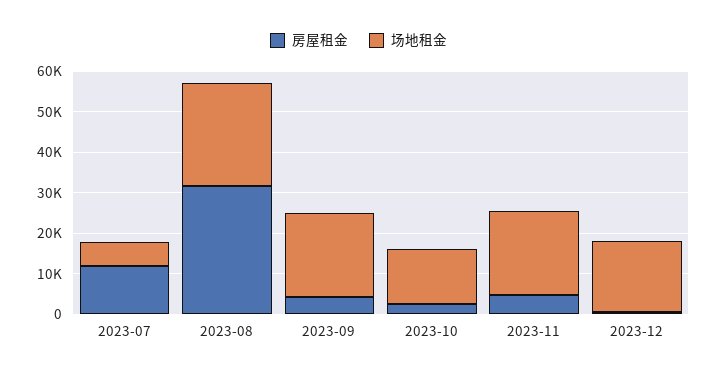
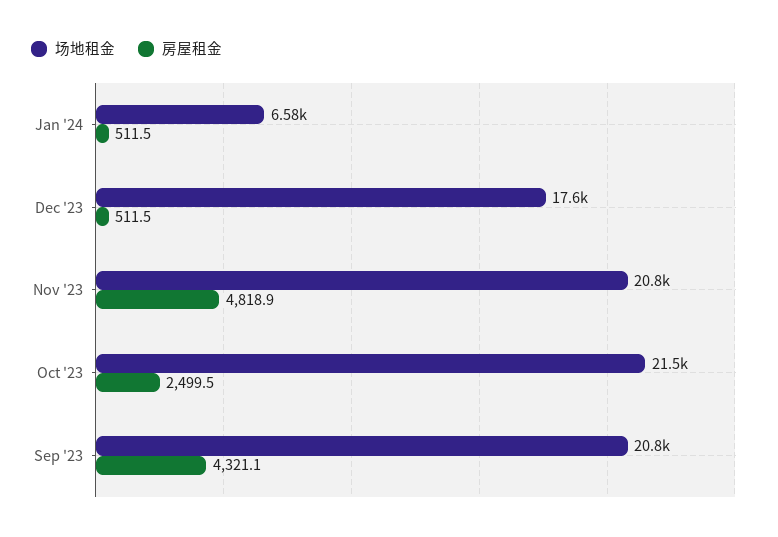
房屋租金, 2023-07: 12000 -> none
场地租金, 2023-07: 6000 -> none
房屋租金, 2023-08: 32000 -> none
场地租金, 2023-08: 26000 -> none
场地租金, 2023-10: 14000 -> 21500
场地租金, Jan '24: none -> 6580
房屋租金, Jan '24: none -> 511.5

